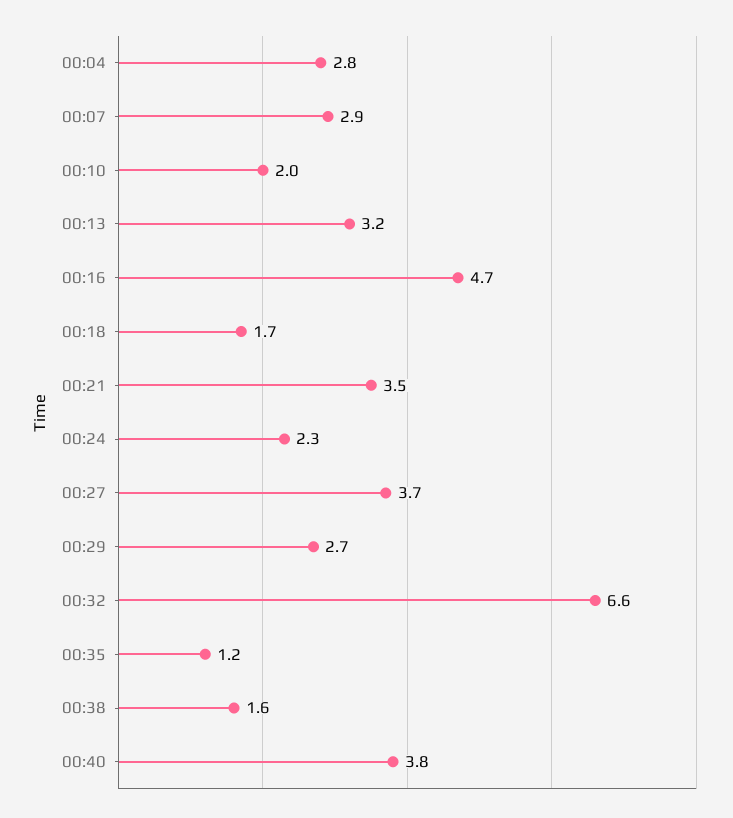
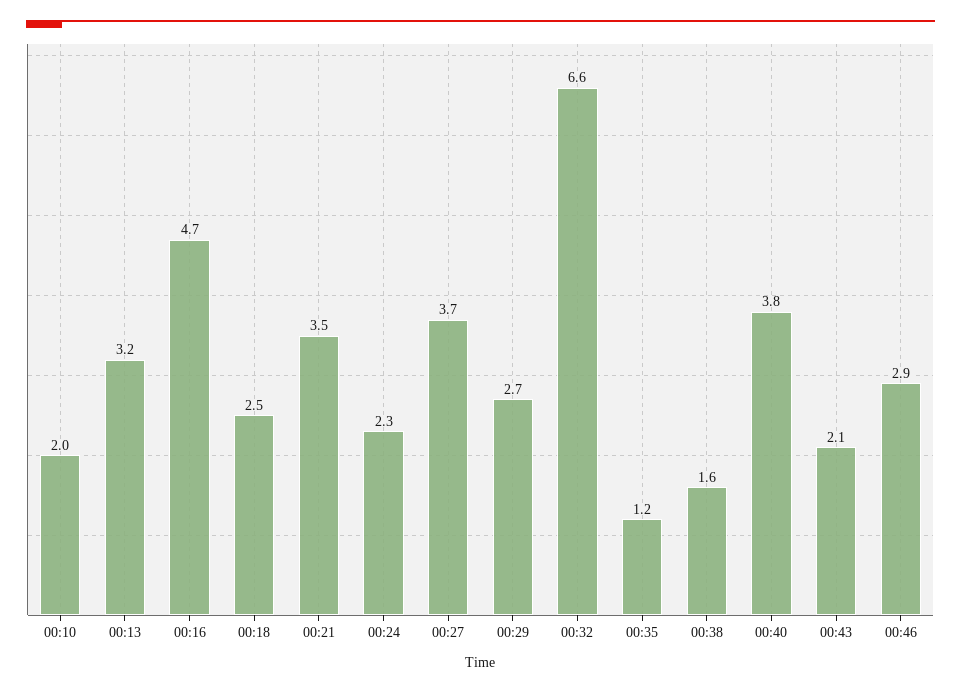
00:04: 2.8 -> none
00:07: 2.9 -> none
00:18: 1.7 -> 2.5
00:43: none -> 2.1
00:46: none -> 2.9

